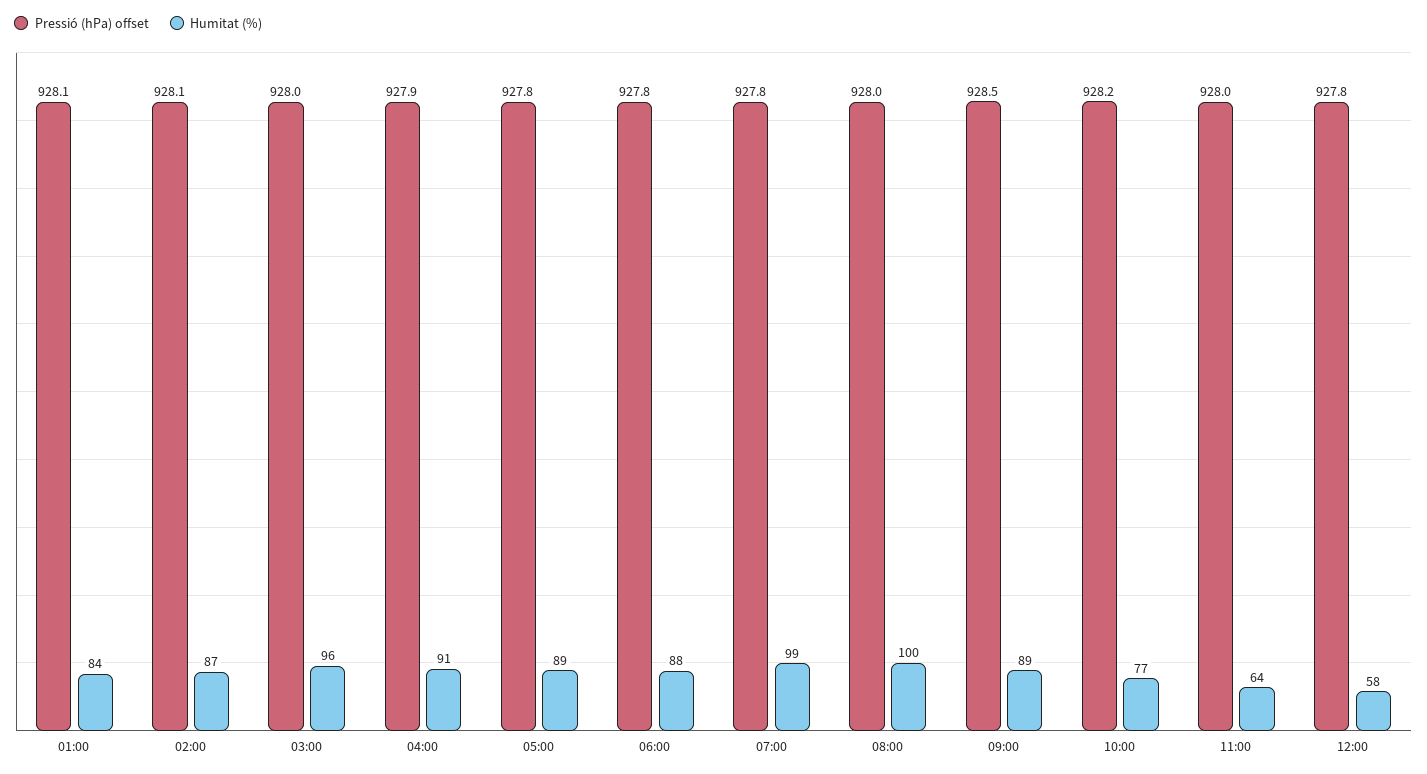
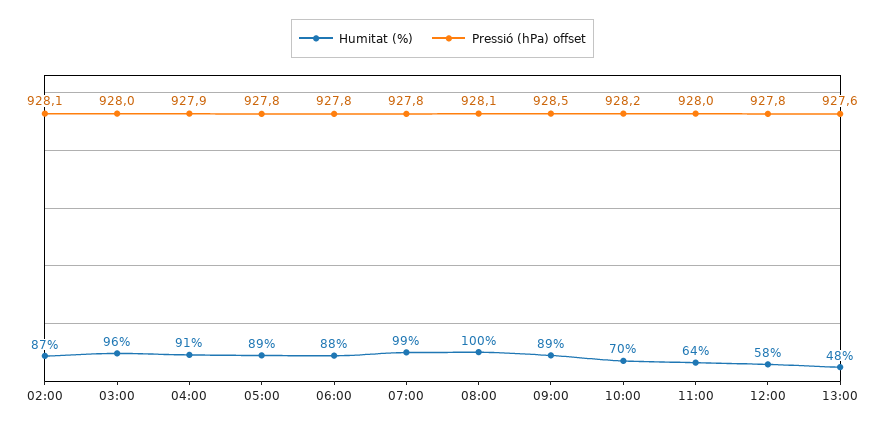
Pressió (hPa) offset, 01:00: 928.1 -> none
Humitat (%), 01:00: 84 -> none
Pressió (hPa) offset, 08:00: 928 -> 928.1
Humitat (%), 10:00: 77 -> 70
Humitat (%), 13:00: none -> 48
Pressió (hPa) offset, 13:00: none -> 927.6

